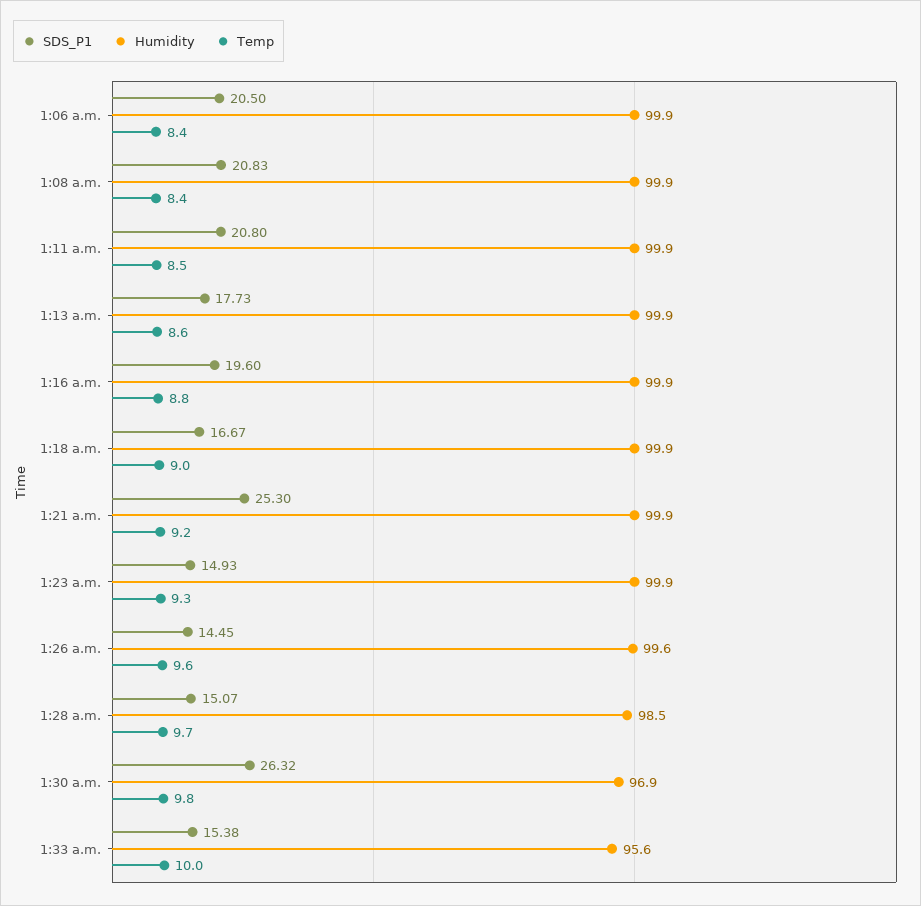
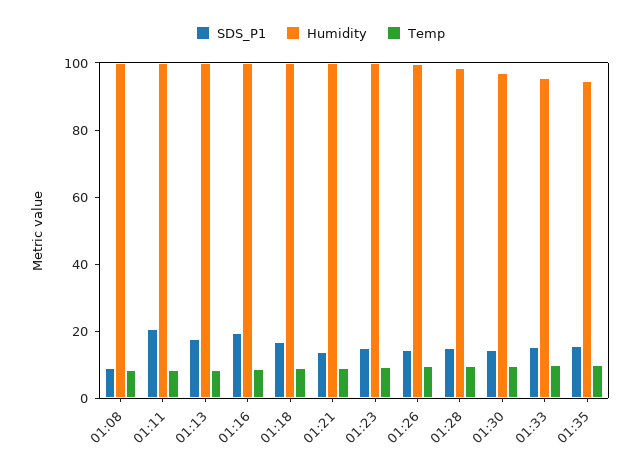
SDS_P1, 1:06 a.m.: 20.5 -> none
Humidity, 1:06 a.m.: 99.9 -> none
Temp, 1:06 a.m.: 8.4 -> none
SDS_P1, 1:08 a.m.: 20.83 -> 10
SDS_P1, 1:21 a.m.: 25.3 -> 15
SDS_P1, 1:30 a.m.: 26.32 -> 15
SDS_P1, 01:35: none -> 15
Humidity, 01:35: none -> 95
Temp, 01:35: none -> 10

